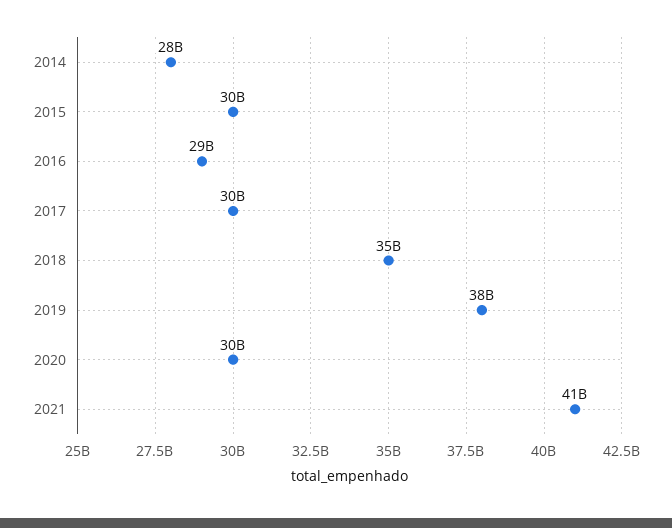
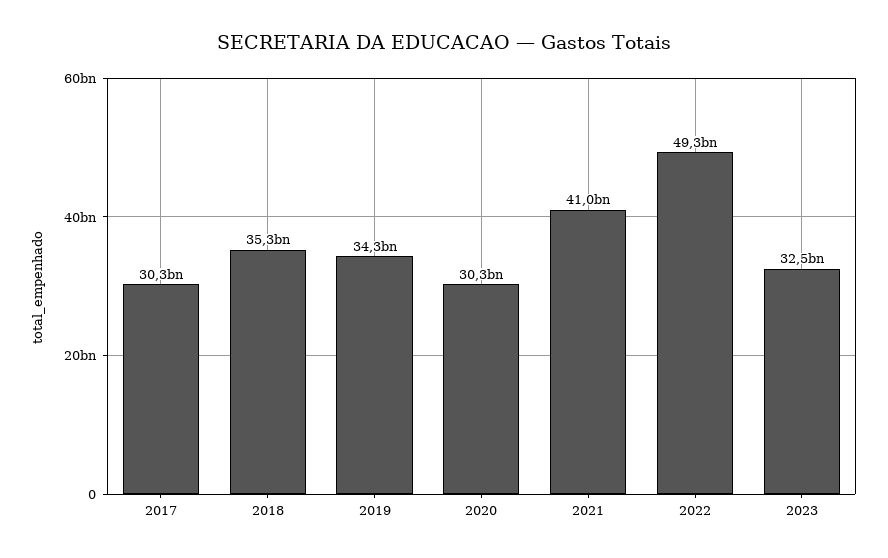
2014: 28000000000 -> none
2015: 30000000000 -> none
2016: 29000000000 -> none
2019: 38000000000 -> 34300000000
2022: none -> 49300000000
2023: none -> 32500000000

